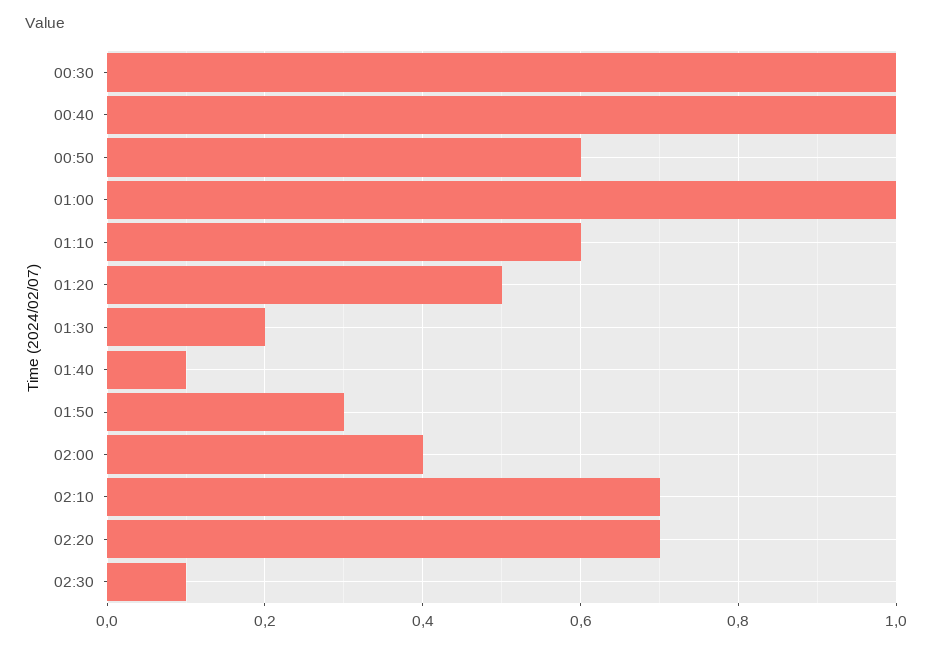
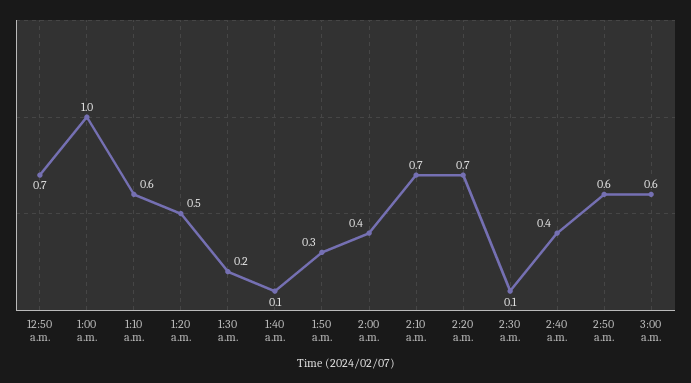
00:30: 1 -> none
00:40: 1 -> none
00:50: 0.6 -> 0.7
2:40 a.m.: none -> 0.4
2:50 a.m.: none -> 0.6
3:00 a.m.: none -> 0.6

